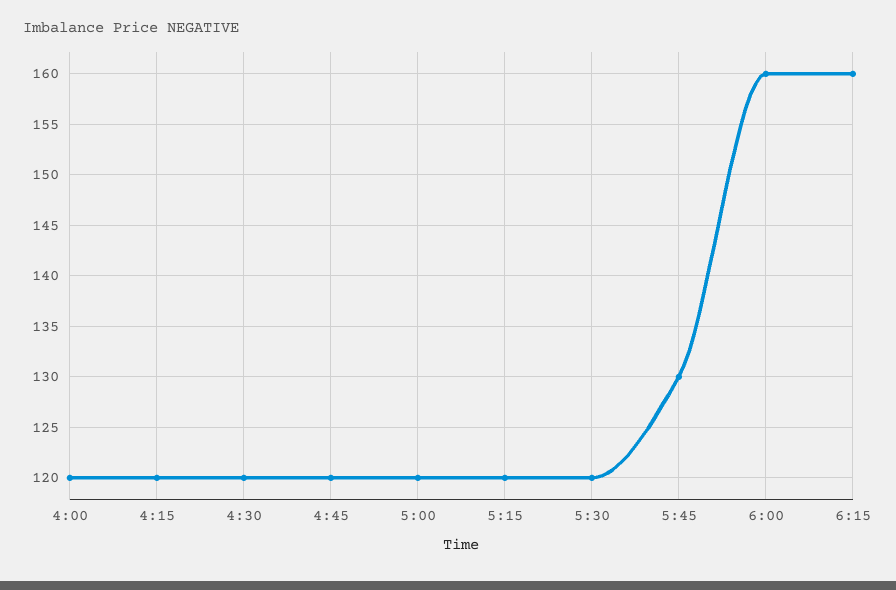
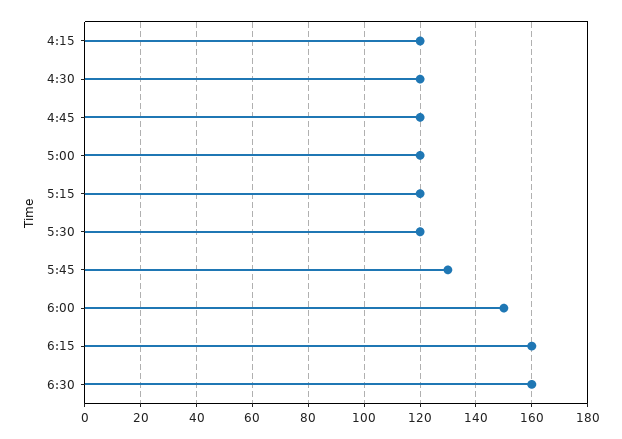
4:00: 120 -> none
6:00: 160 -> 150
6:30: none -> 160

